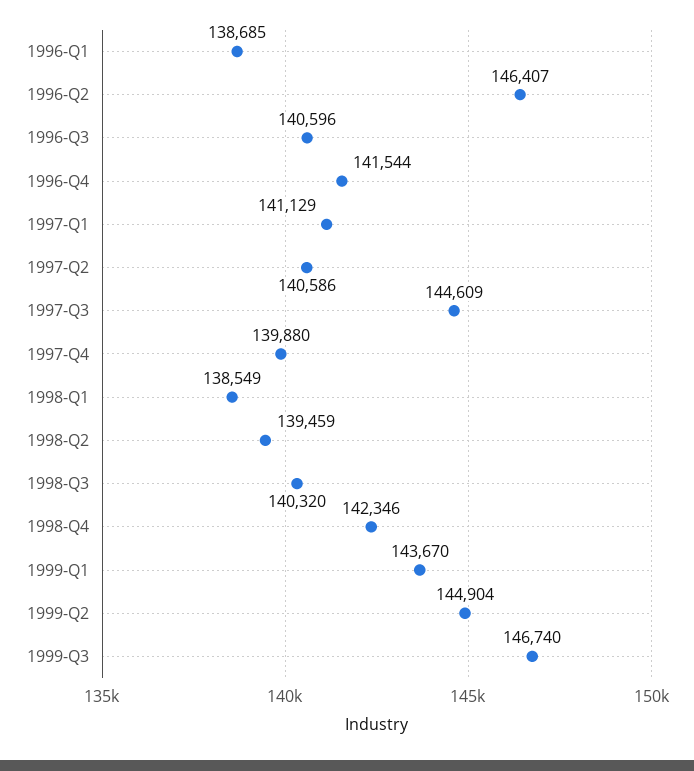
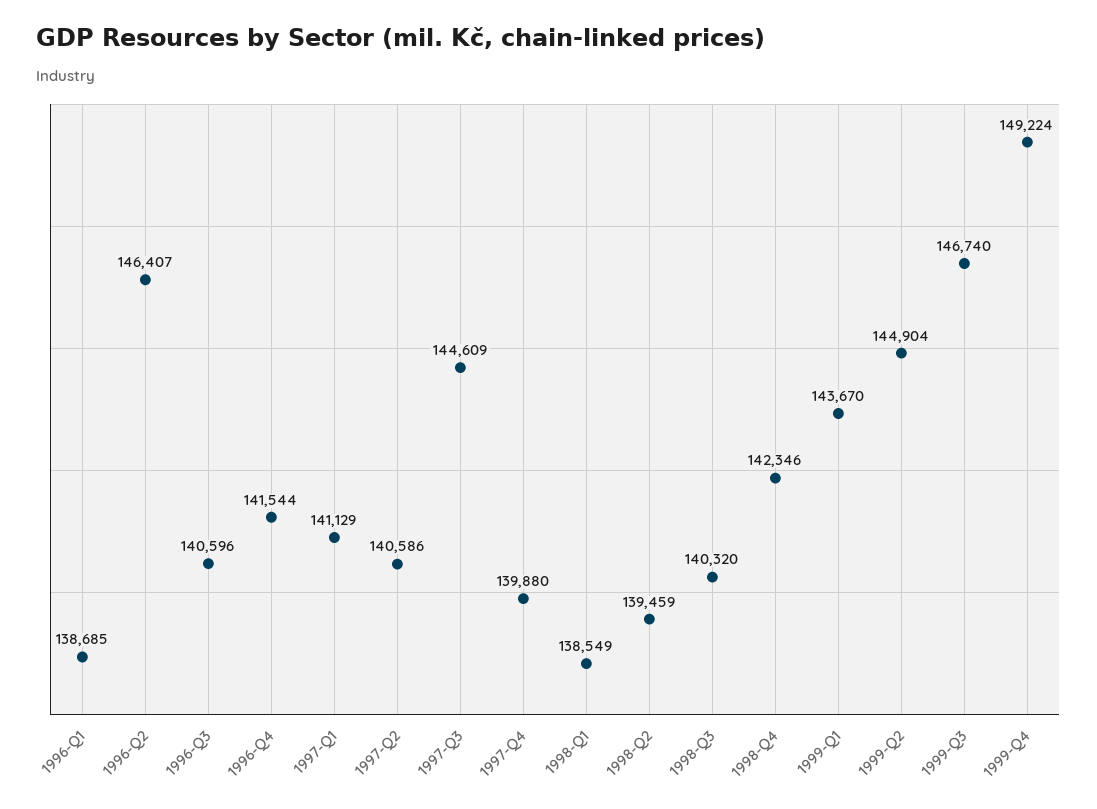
1999-Q4: none -> 149224

